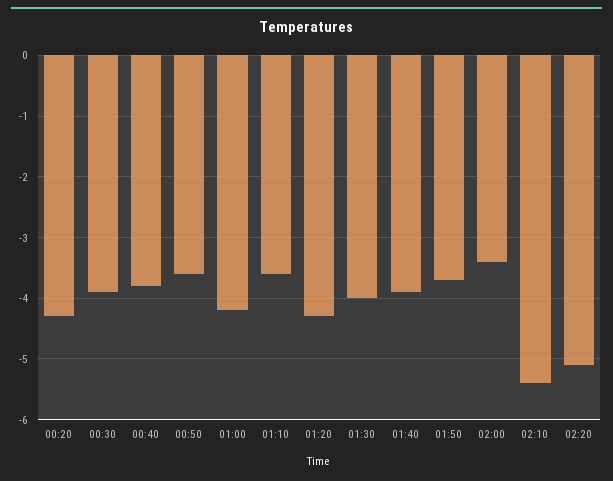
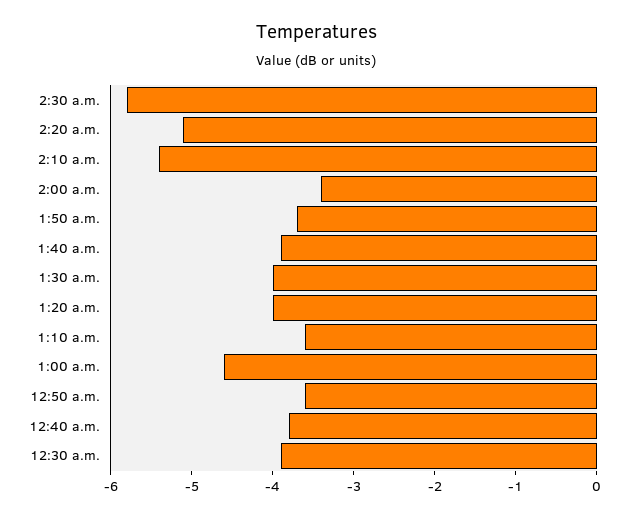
00:20: -4.3 -> none
01:00: -4.2 -> -4.6
01:20: -4.3 -> -4
2:30 a.m.: none -> -5.8

